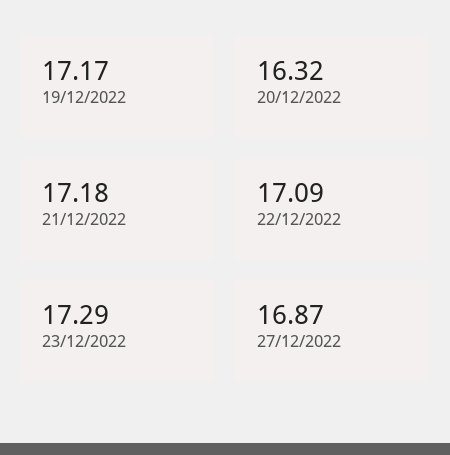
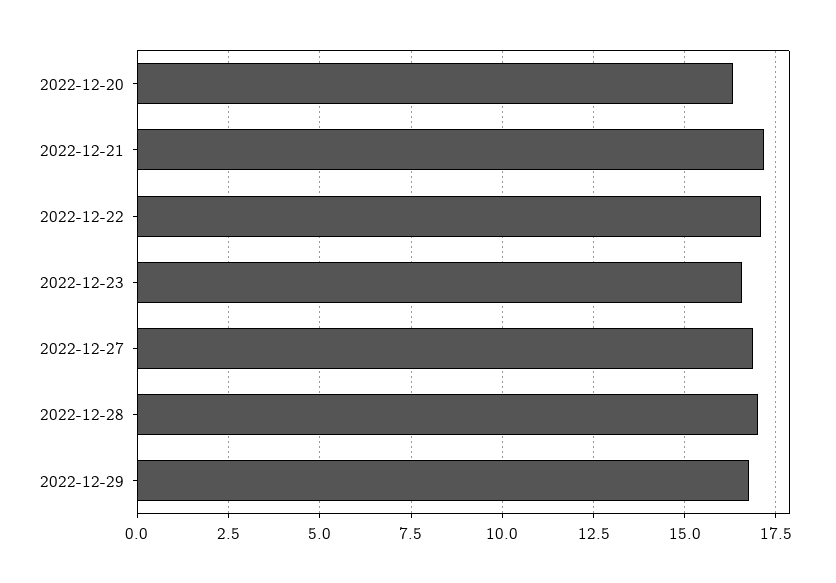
19/12/2022: 17.17 -> none
23/12/2022: 17.29 -> 16.5
2022-12-28: none -> 17
2022-12-29: none -> 16.75

